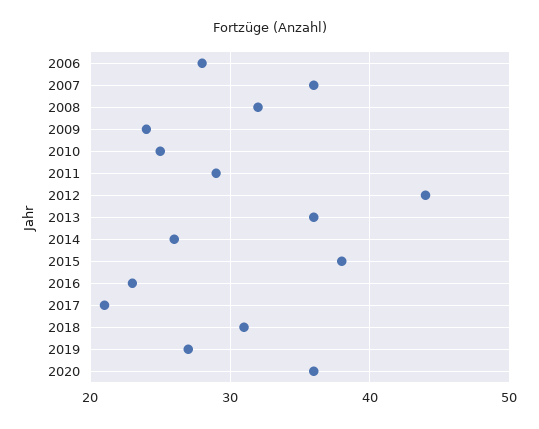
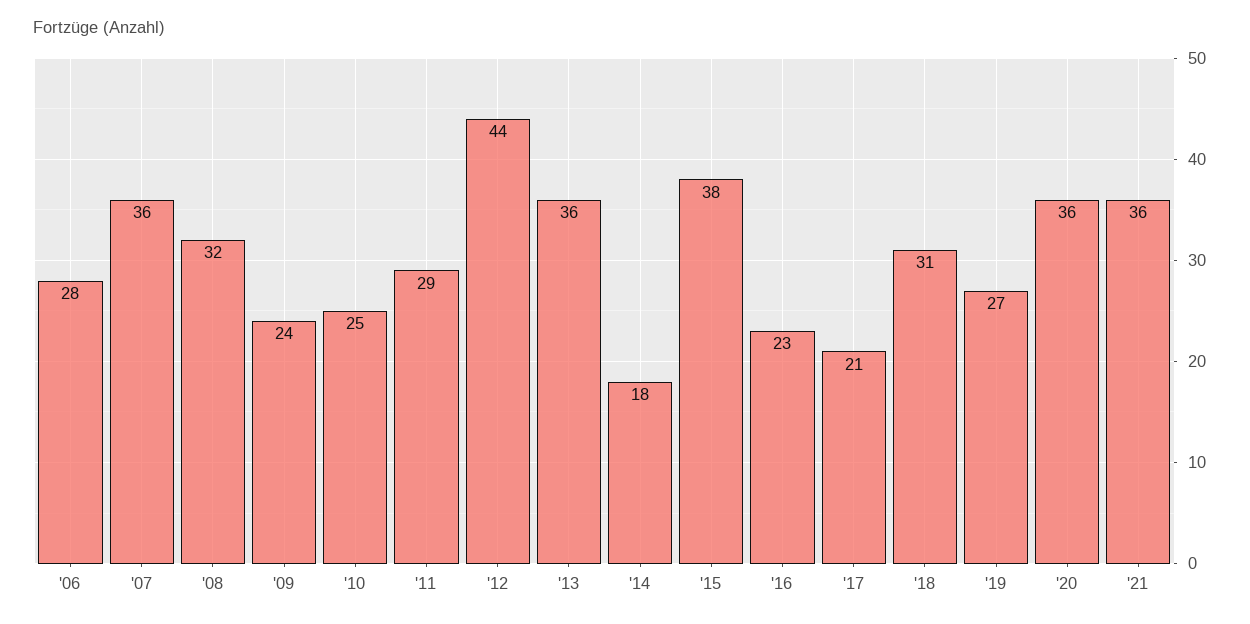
2014: 26 -> 18
'21: none -> 36

